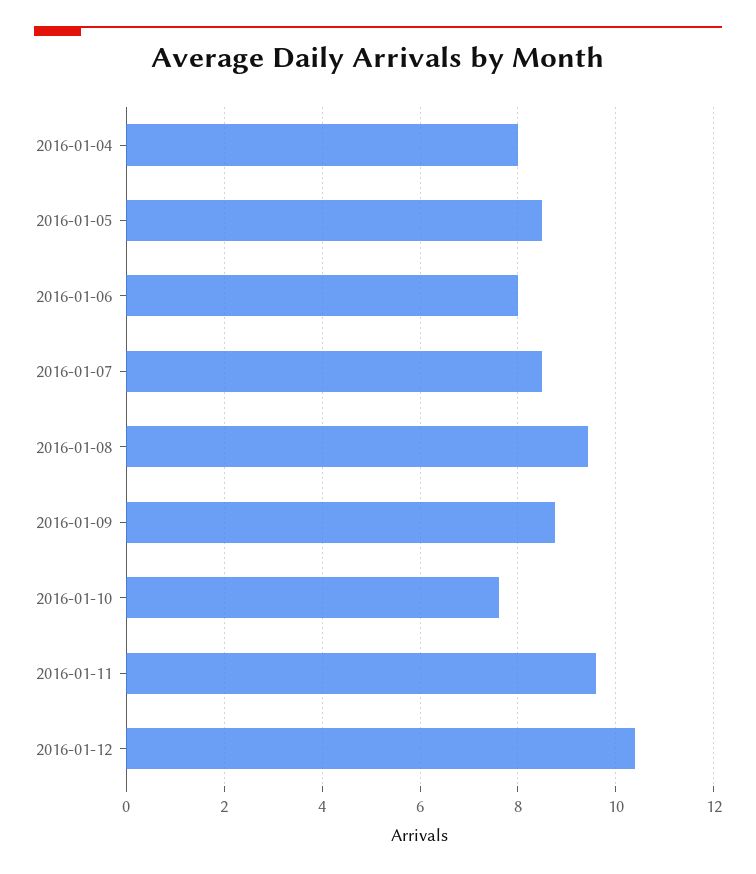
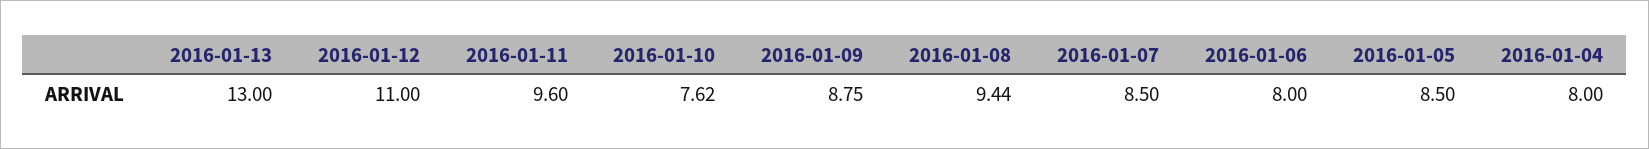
2016-01-12: 10.4 -> 11
2016-01-13: none -> 13

